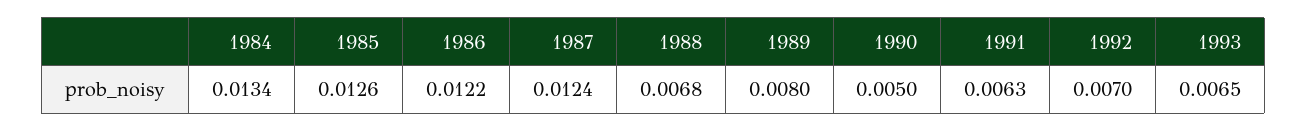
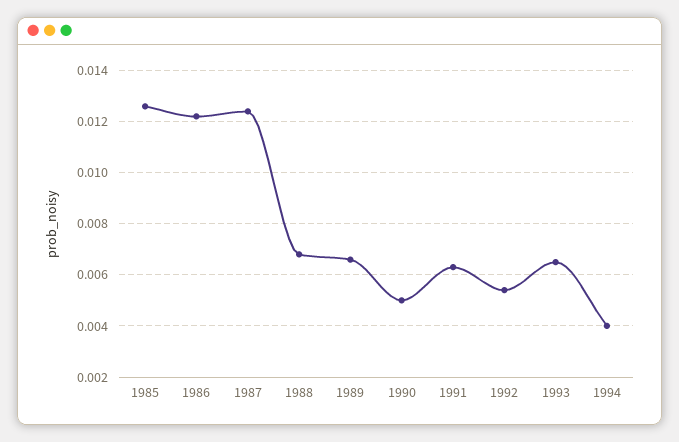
1984: 0.0134 -> none
1989: 0.008 -> 0.0065
1992: 0.007 -> 0.0055
1994: none -> 0.004

